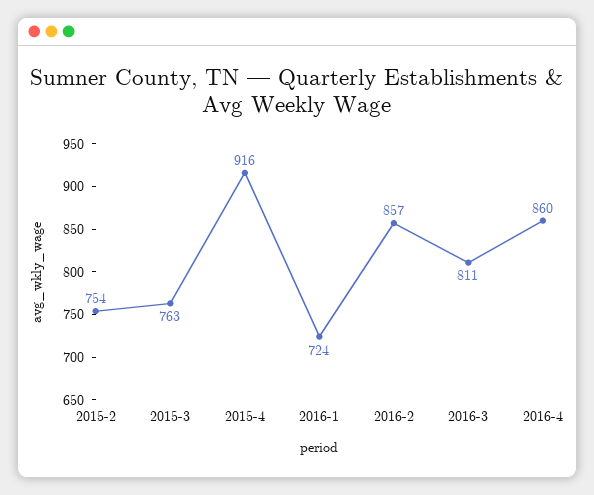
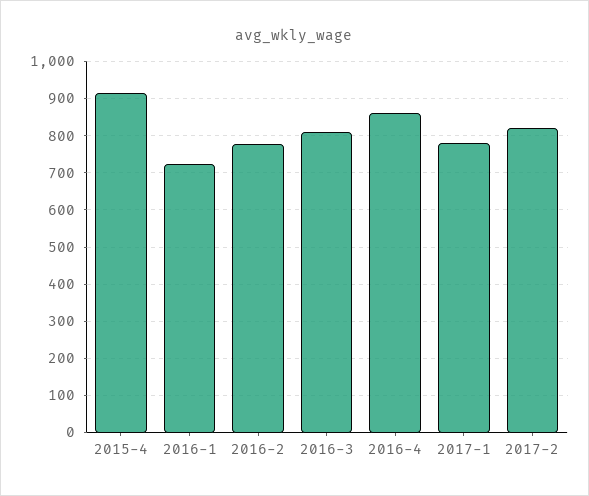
2015-2: 754 -> none
2015-3: 763 -> none
2016-2: 857 -> 780
2017-1: none -> 780
2017-2: none -> 820

